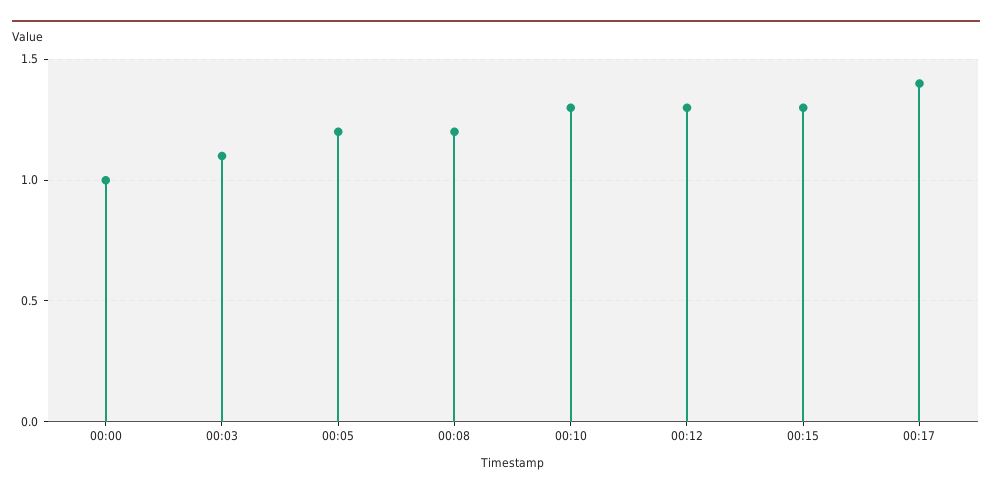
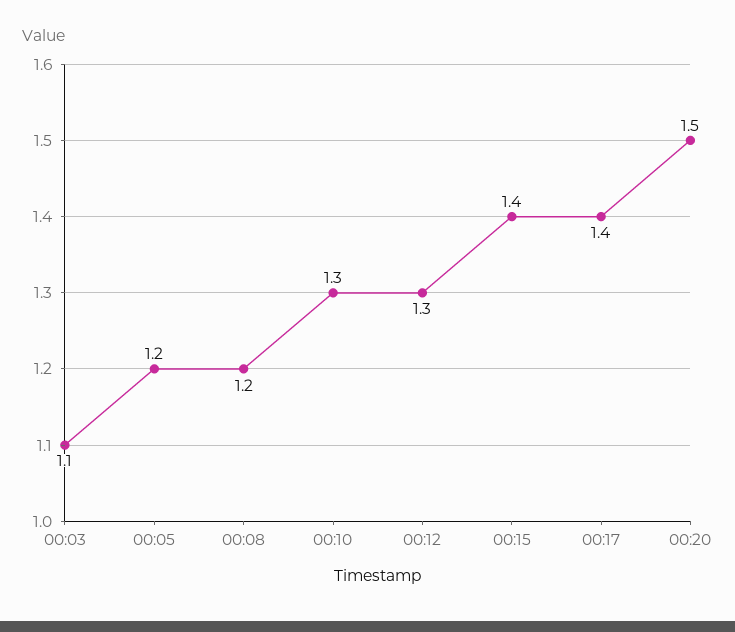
00:00: 1 -> none
00:15: 1.3 -> 1.4
00:20: none -> 1.5

